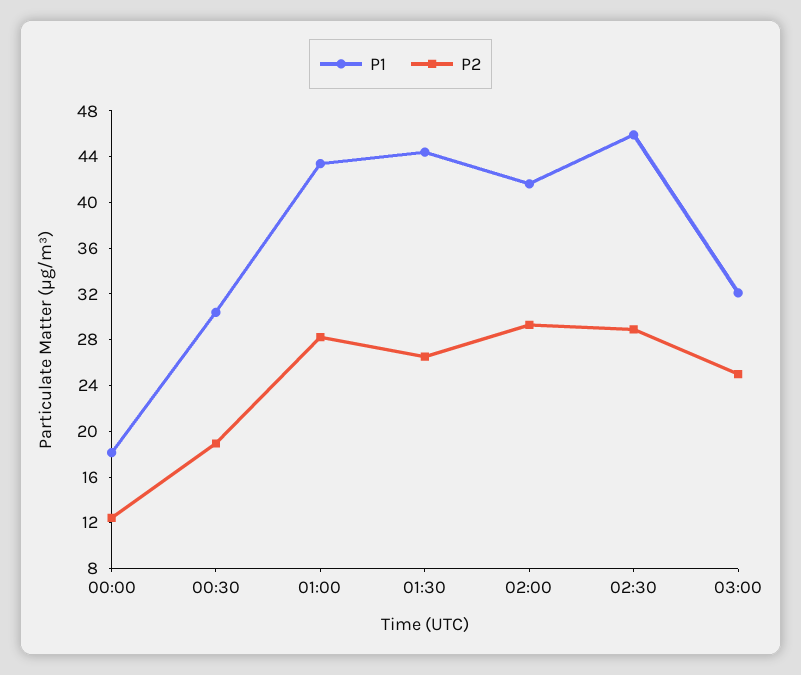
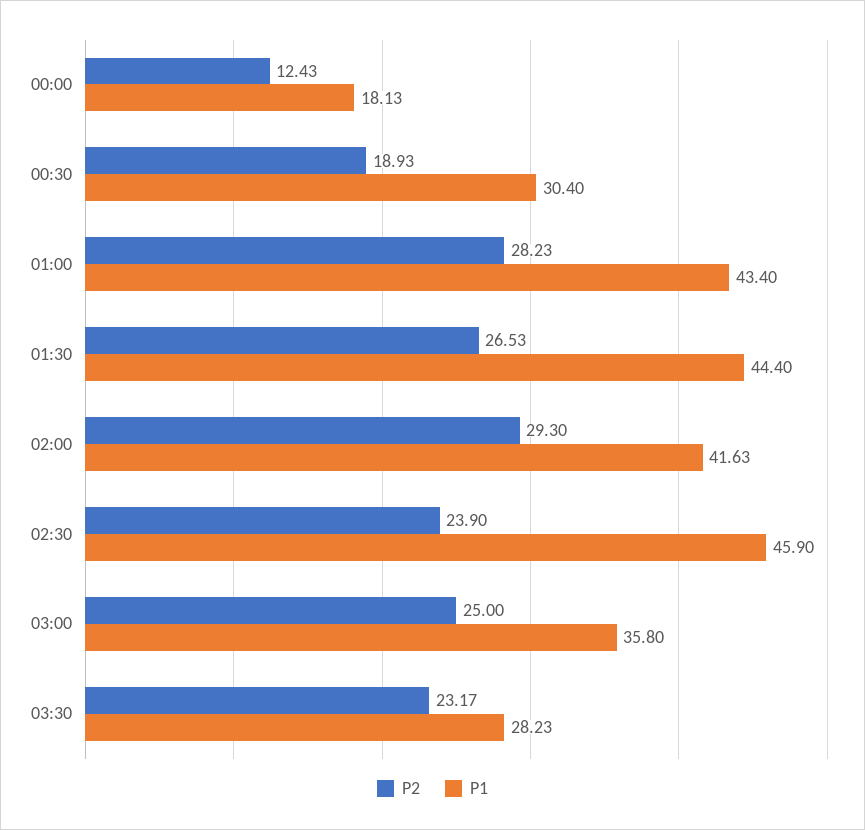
P2, 02:30: 29 -> 23.9
P1, 03:00: 32 -> 35.8
P2, 03:30: none -> 23.17
P1, 03:30: none -> 28.23

